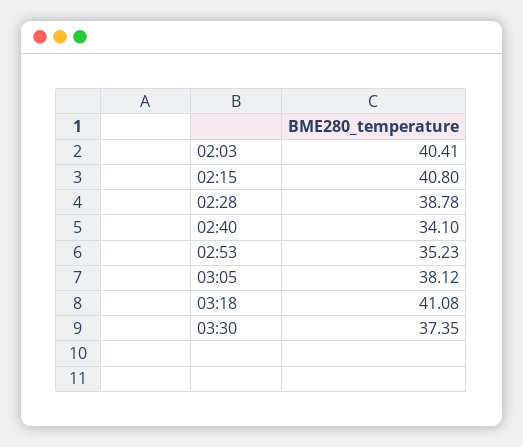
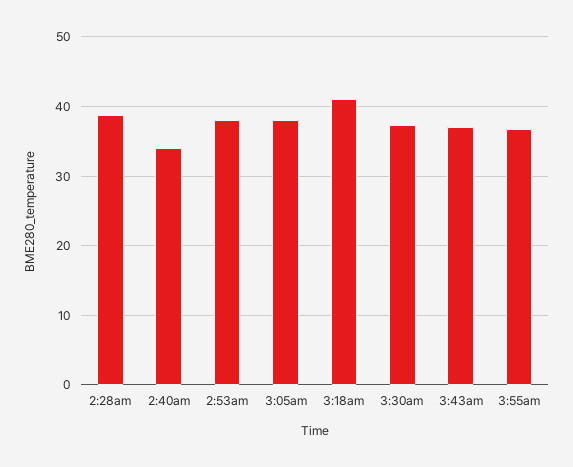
02:03: 40.41 -> none
02:15: 40.8 -> none
02:53: 35.23 -> 38
3:43am: none -> 37
3:55am: none -> 37

